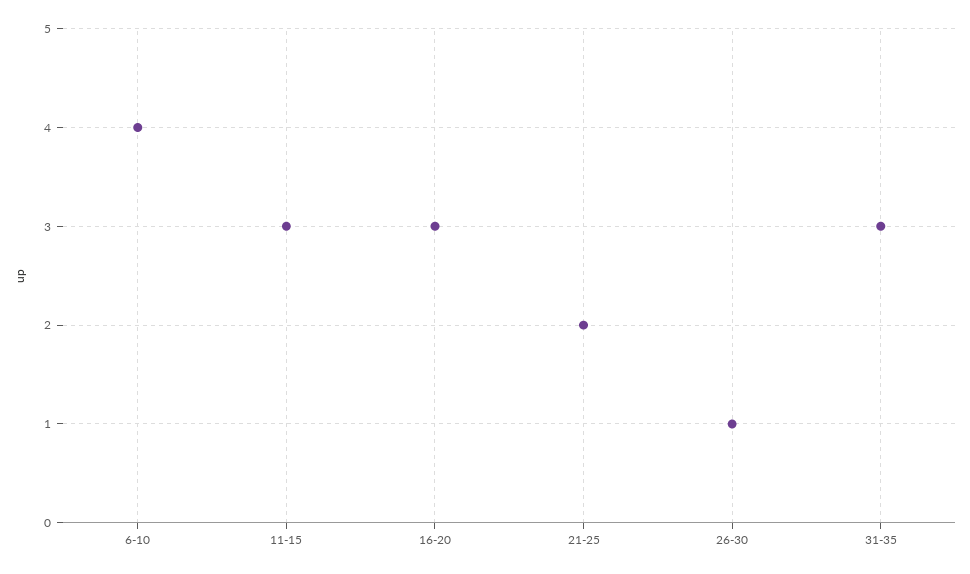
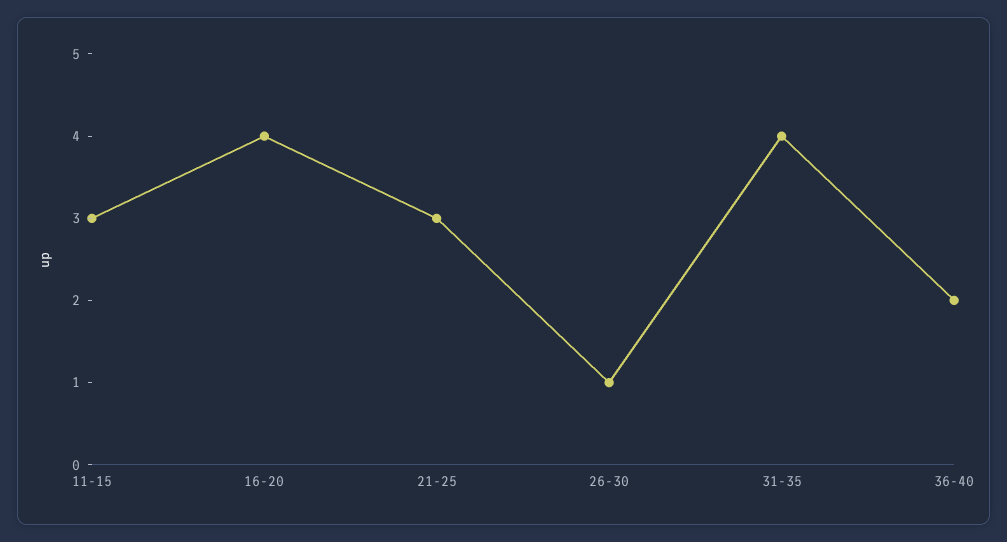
6-10: 4 -> none
16-20: 3 -> 4
21-25: 2 -> 3
31-35: 3 -> 4
36-40: none -> 2

